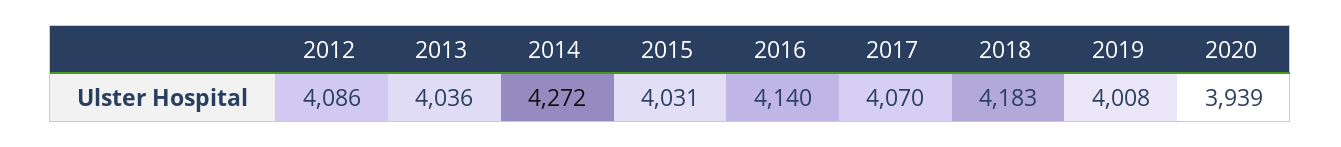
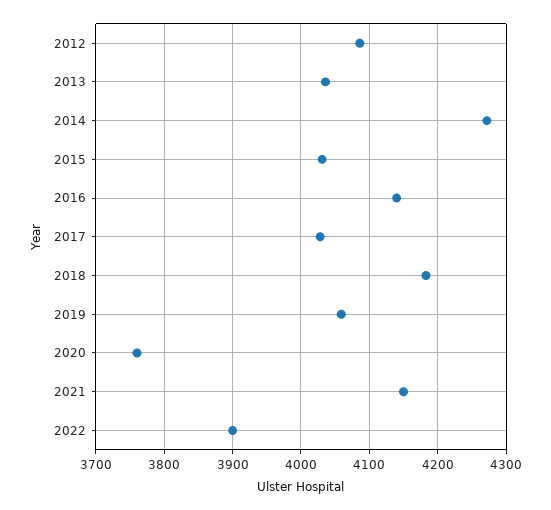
2017: 4070 -> 4030
2019: 4008 -> 4060
2020: 3939 -> 3760
2021: none -> 4150
2022: none -> 3900

